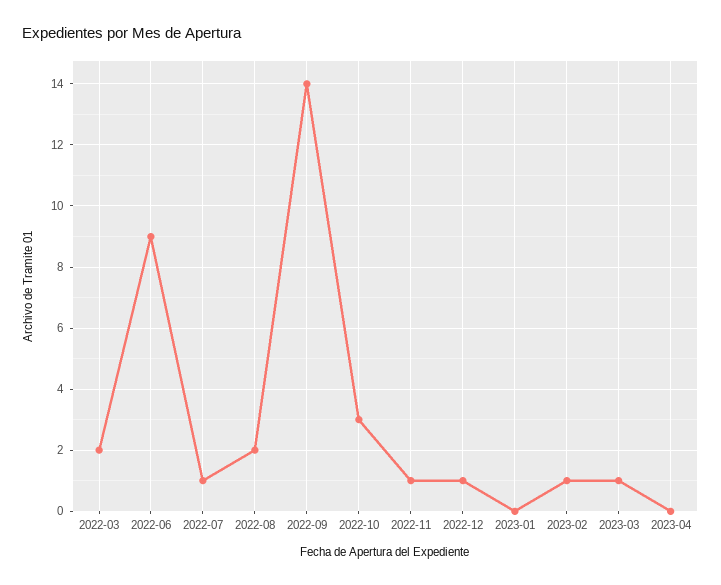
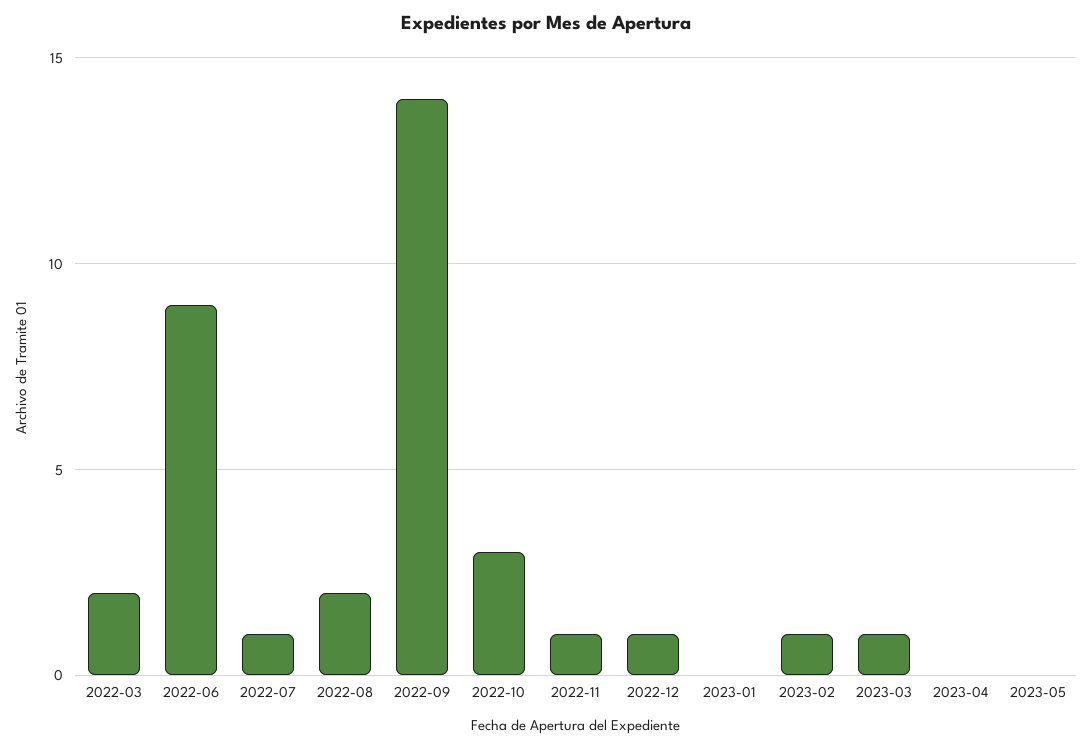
2023-05: none -> 0

